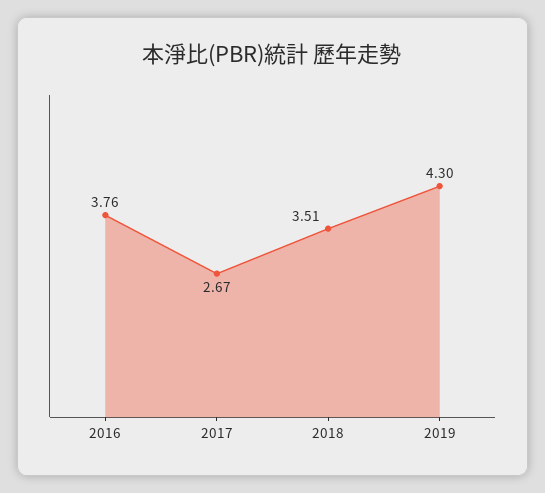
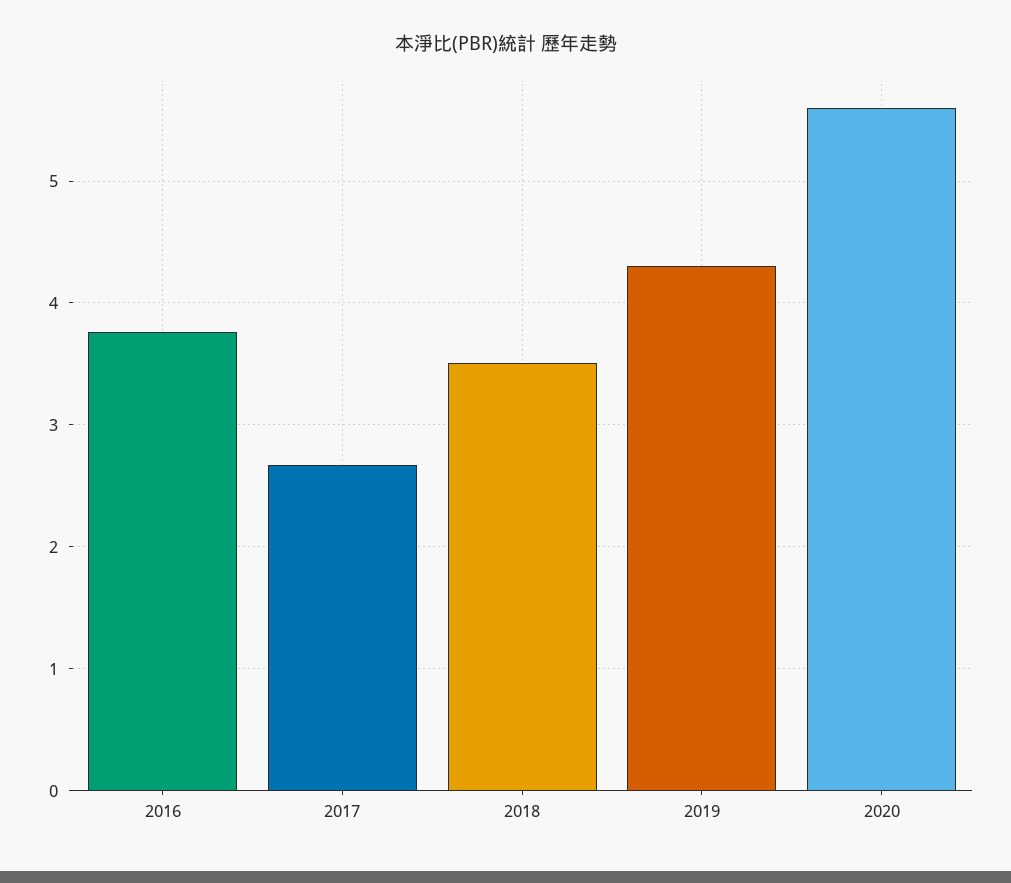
2020: none -> 5.6

